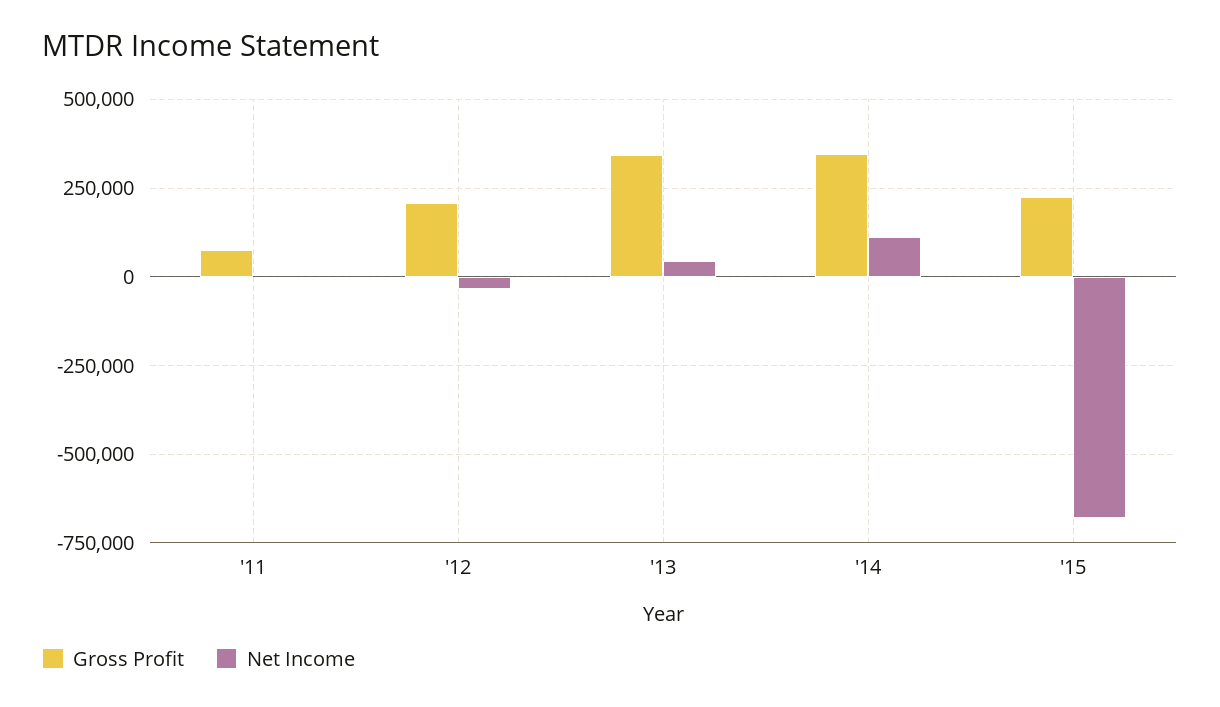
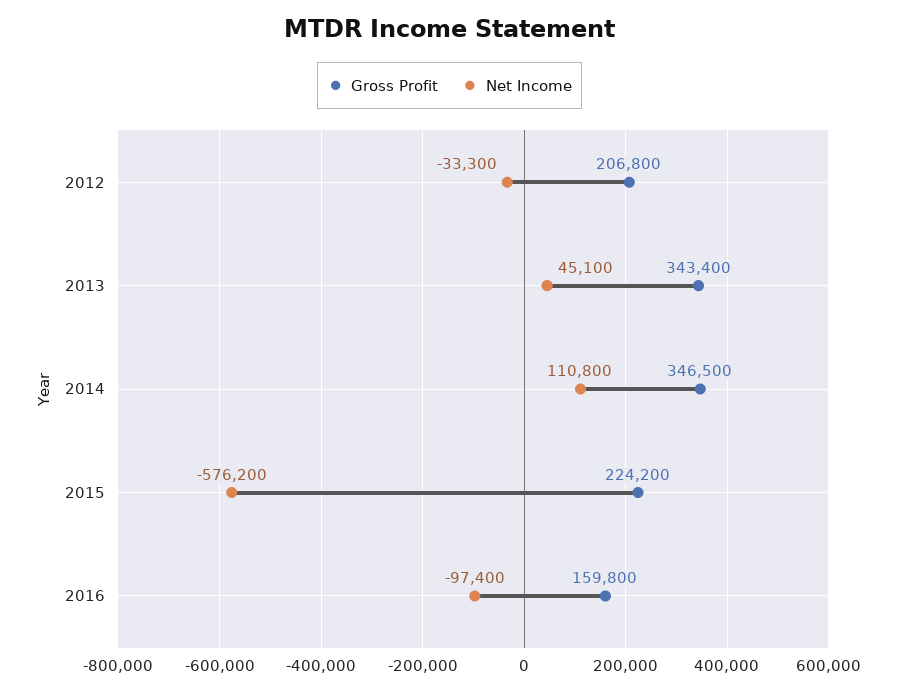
Gross Profit, '11: 75000 -> none
Net Income, '11: 0 -> none
Net Income, '15: -675000 -> -576200
Gross Profit, 2016: none -> 159800
Net Income, 2016: none -> -97400

